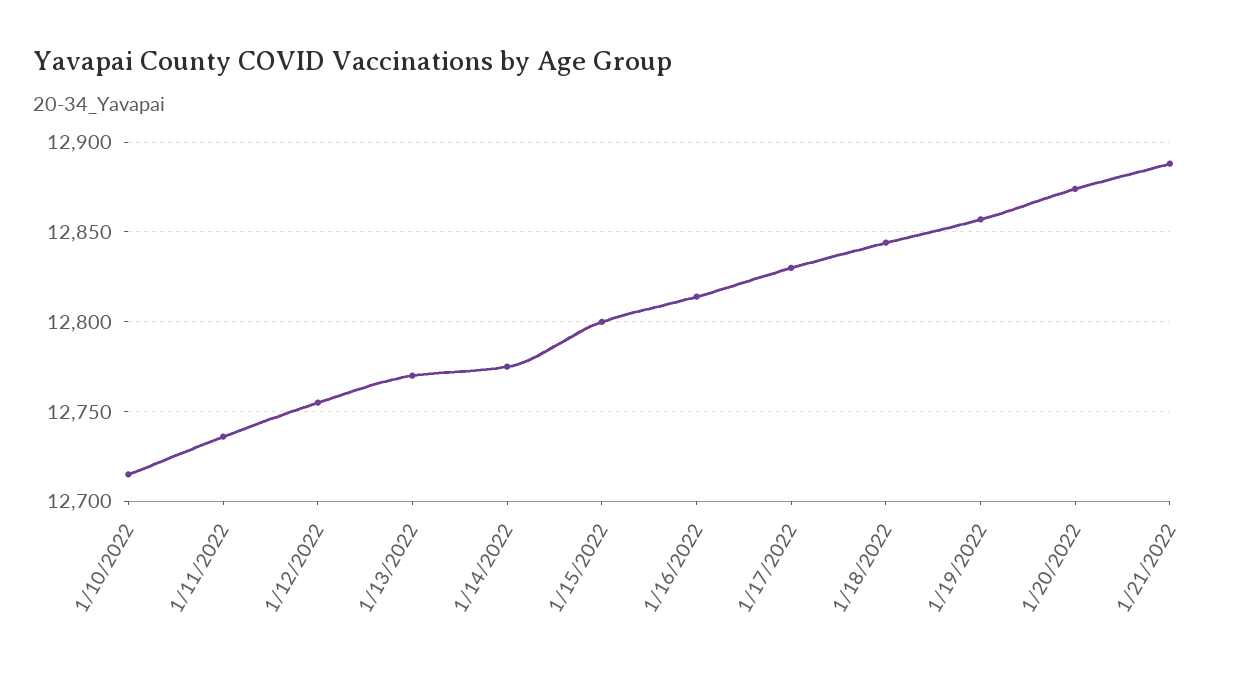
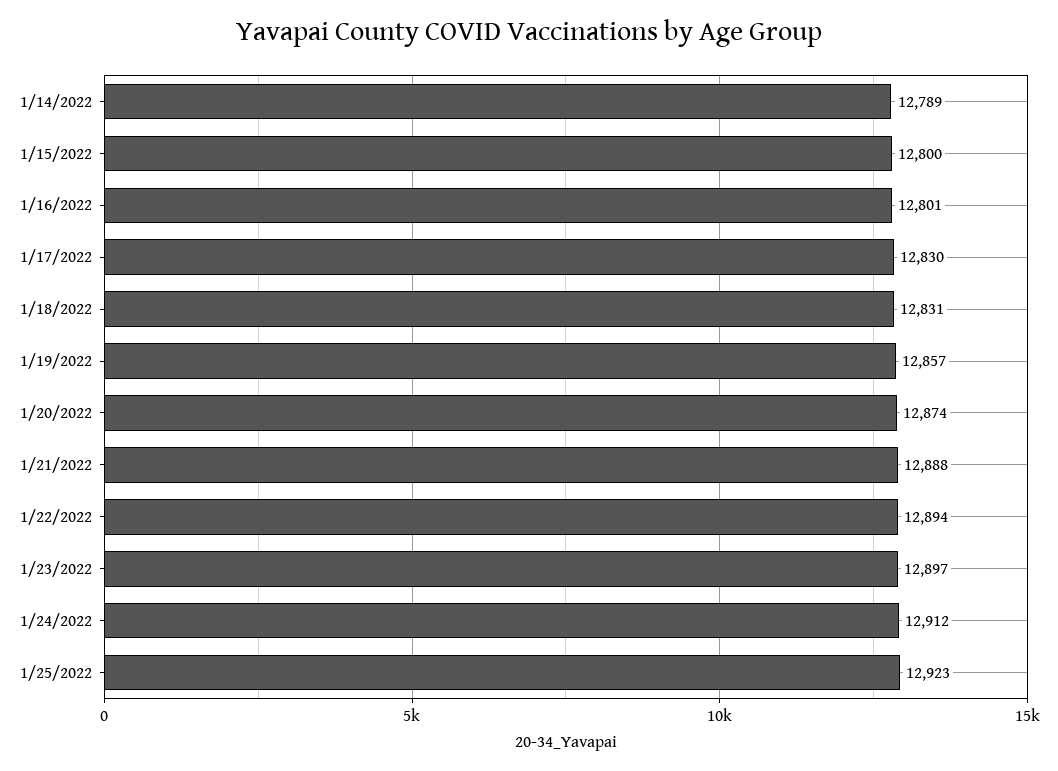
1/10/2022: 12715 -> none
1/11/2022: 12735 -> none
1/12/2022: 12755 -> none
1/13/2022: 12770 -> none
1/14/2022: 12775 -> 12789
1/16/2022: 12815 -> 12801
1/18/2022: 12845 -> 12831
1/22/2022: none -> 12894
1/23/2022: none -> 12897
1/24/2022: none -> 12912
1/25/2022: none -> 12923

